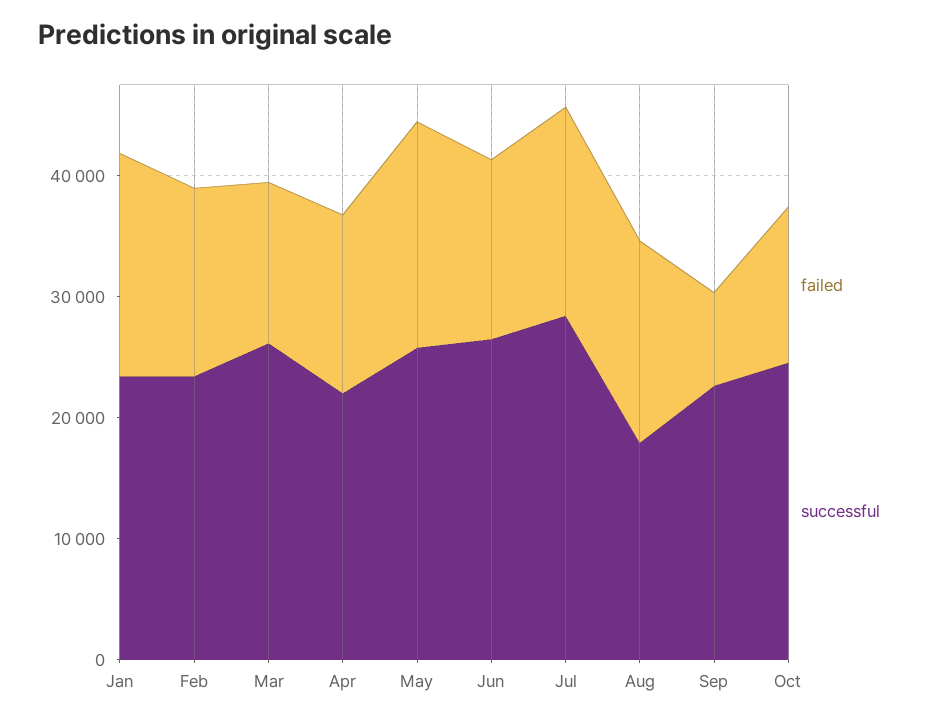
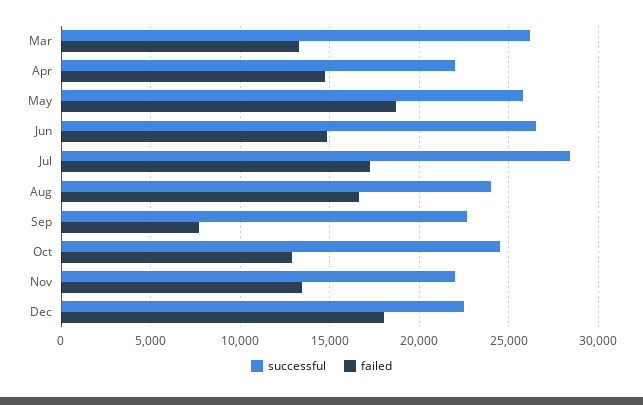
failed, Jan: 18000 -> none
successful, Jan: 24000 -> none
failed, Feb: 16000 -> none
successful, Feb: 24000 -> none
successful, Aug: 18000 -> 24000
successful, Nov: none -> 22000
failed, Nov: none -> 13500
successful, Dec: none -> 22500
failed, Dec: none -> 18000

